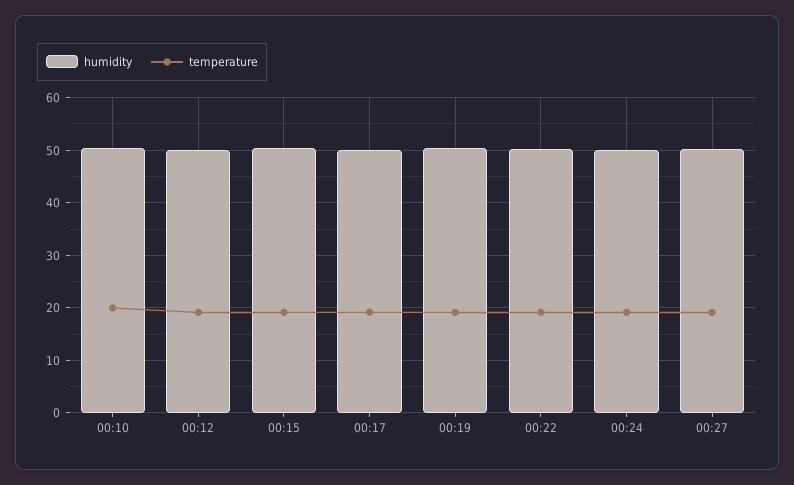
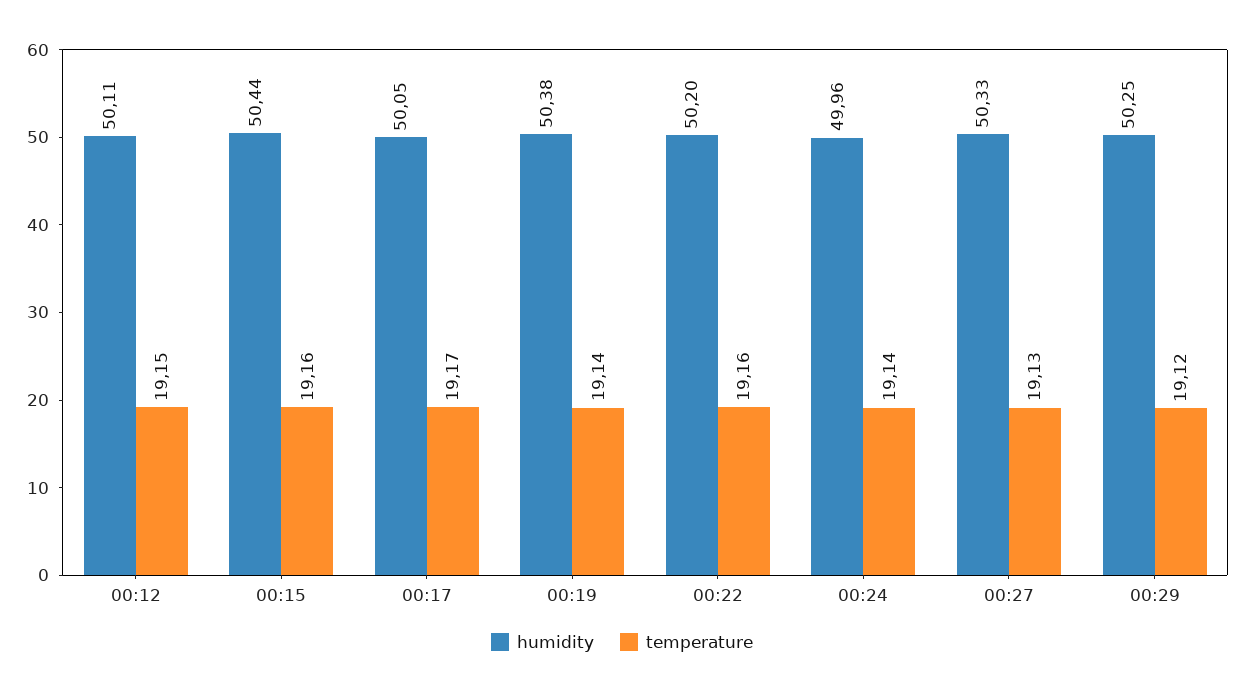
humidity, 00:10: 50 -> none
temperature, 00:10: 20 -> none
humidity, 00:29: none -> 50.25
temperature, 00:29: none -> 19.12

